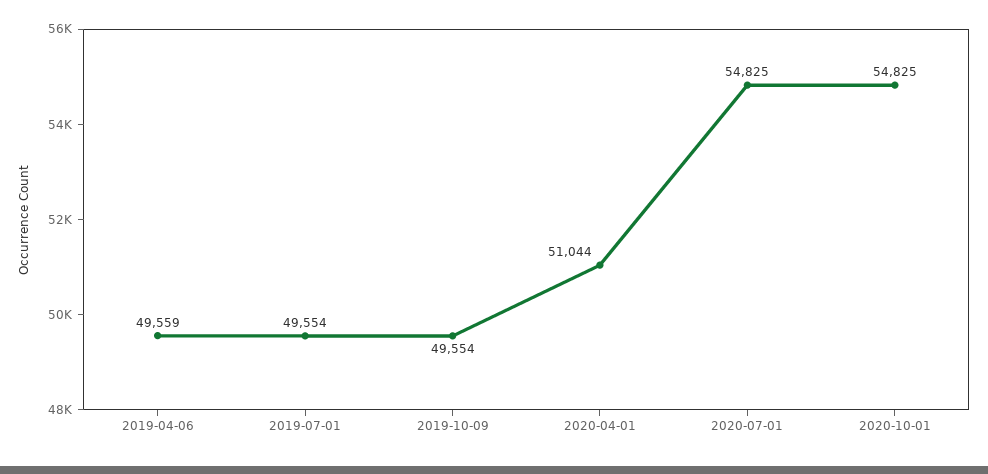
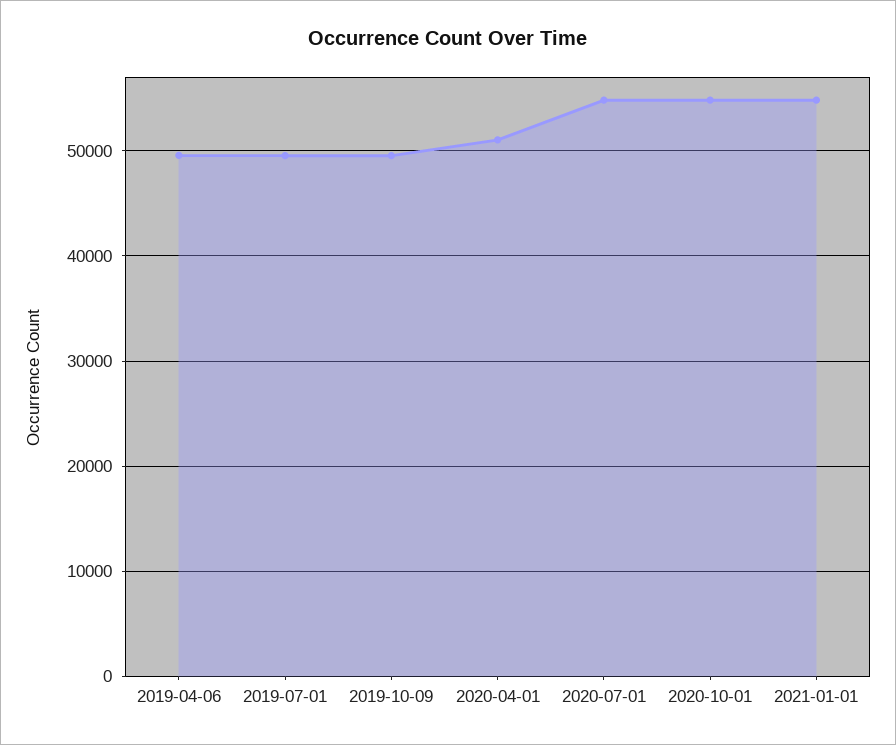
2021-01-01: none -> 55000

